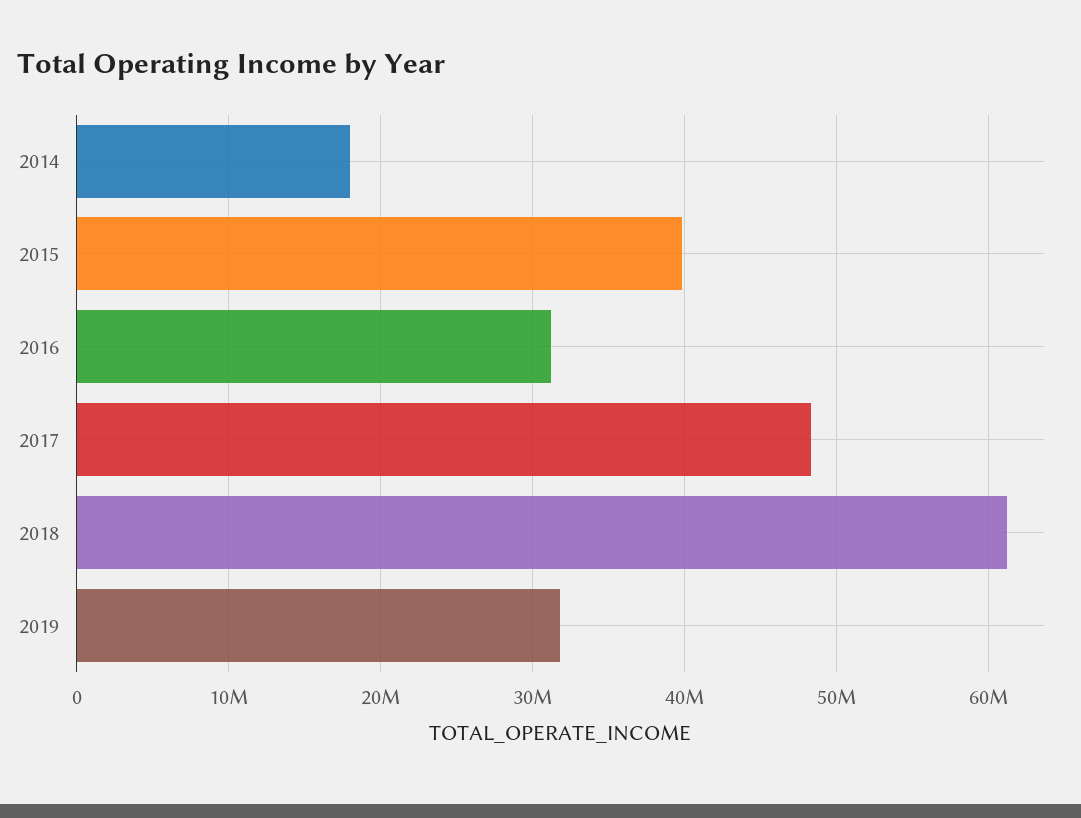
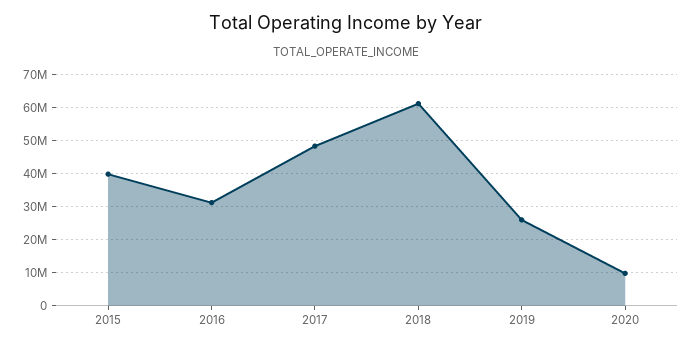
2014: 18000000 -> none
2019: 32000000 -> 26000000
2020: none -> 10000000

